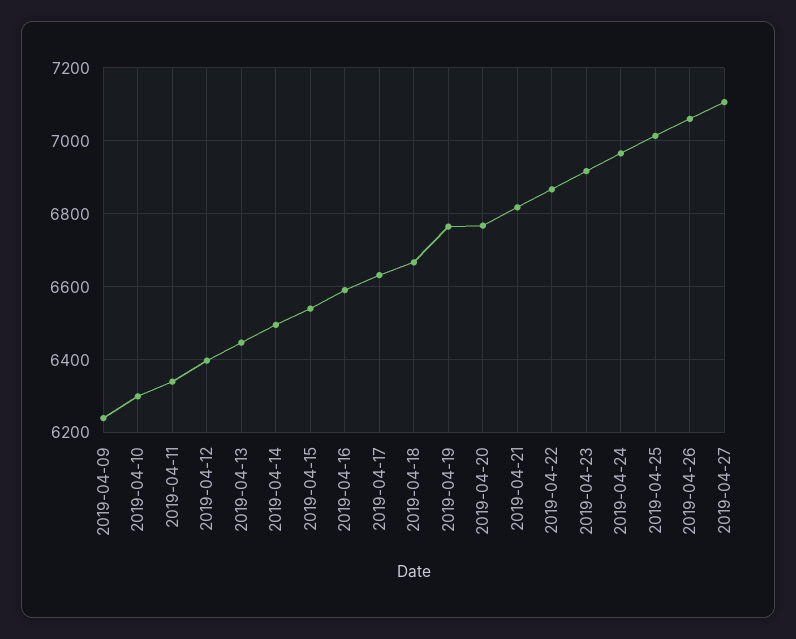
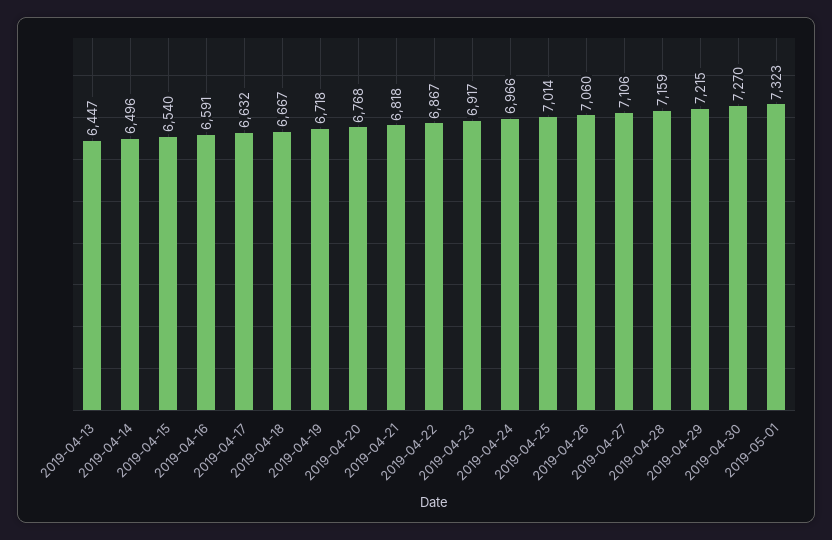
2019-04-09: 6240 -> none
2019-04-10: 6300 -> none
2019-04-11: 6340 -> none
2019-04-12: 6400 -> none
2019-04-19: 6760 -> 6718
2019-04-28: none -> 7159
2019-04-29: none -> 7215
2019-04-30: none -> 7270
2019-05-01: none -> 7323

